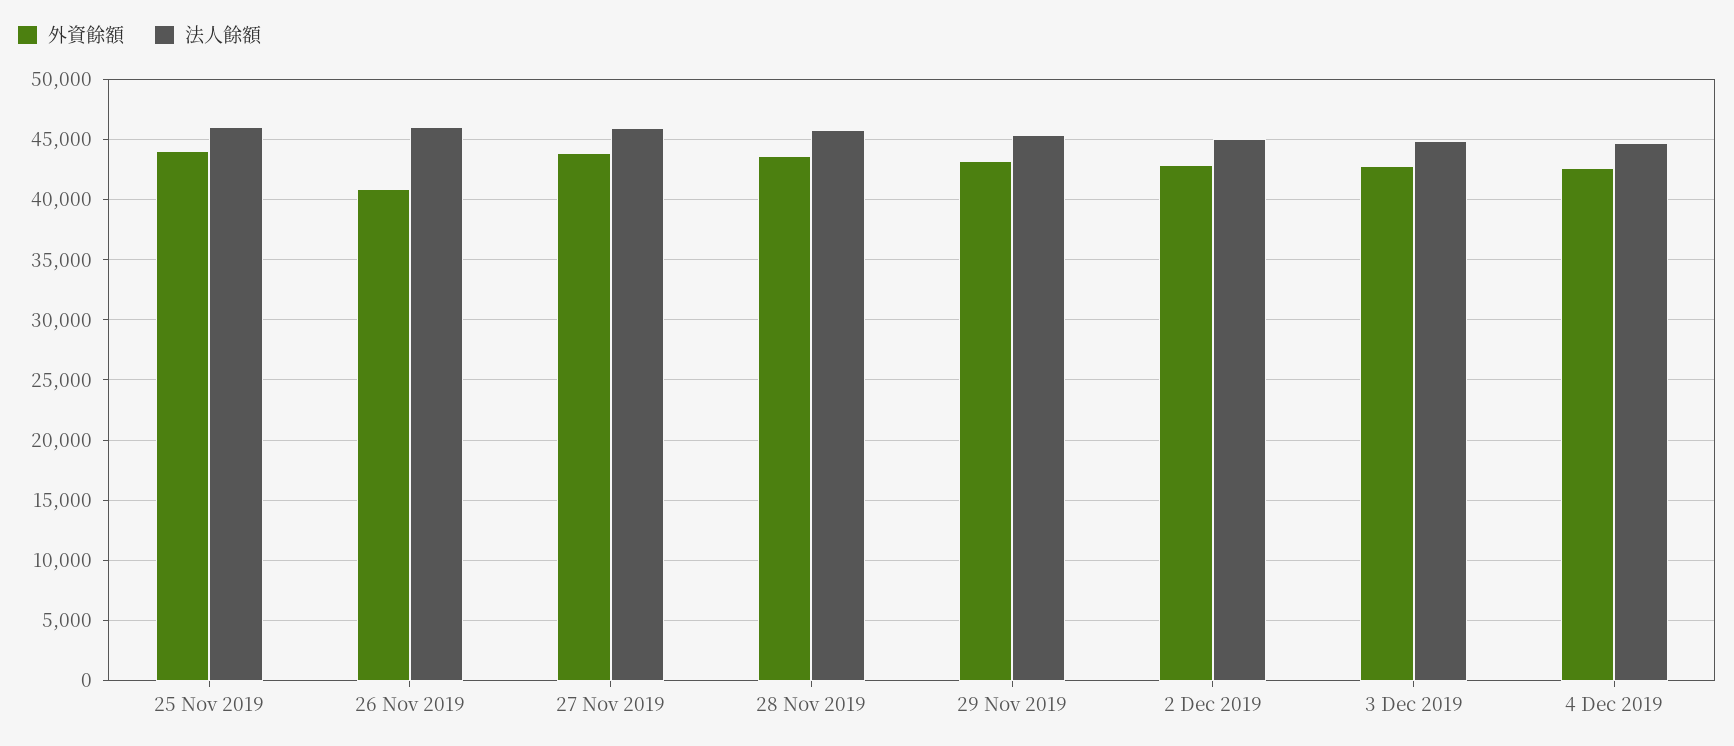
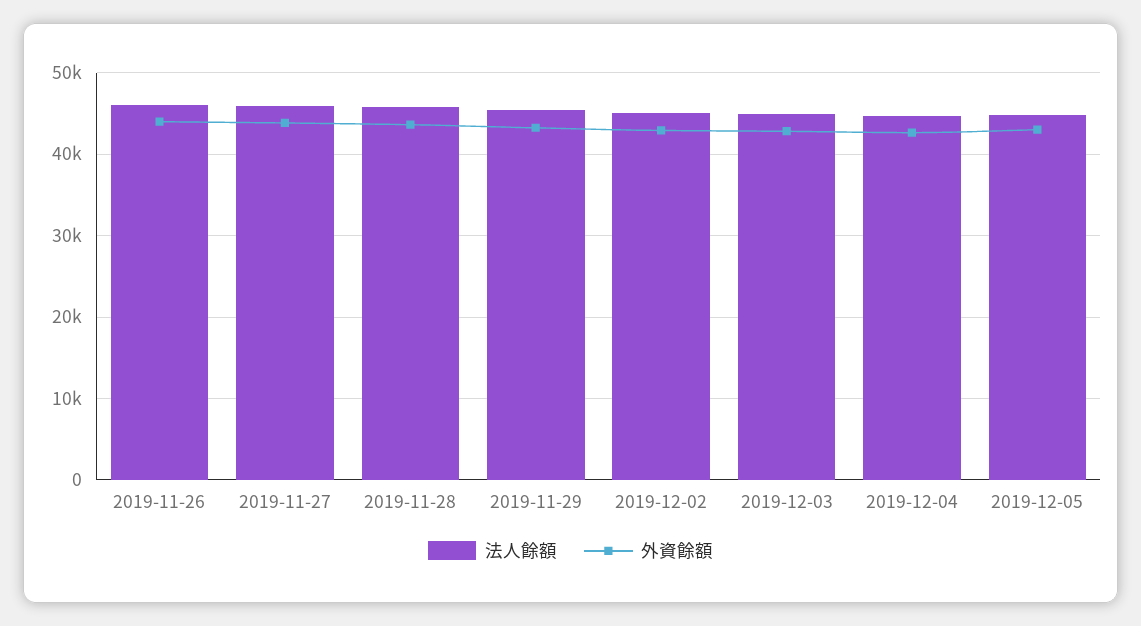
外資餘額, 25 Nov 2019: 44000 -> none
法人餘額, 25 Nov 2019: 46000 -> none
外資餘額, 26 Nov 2019: 41000 -> 44000
法人餘額, 2019-12-05: none -> 45000
外資餘額, 2019-12-05: none -> 43000

